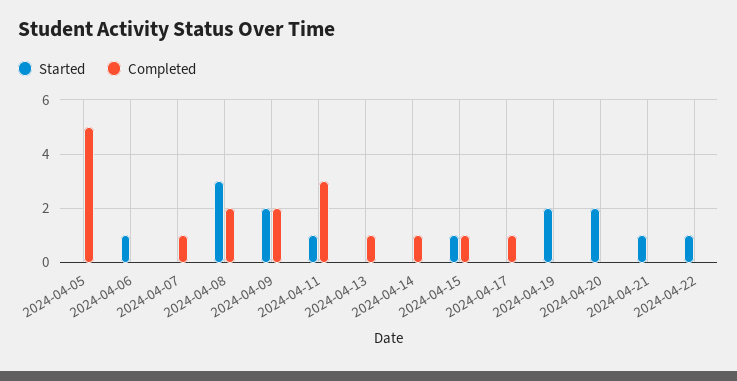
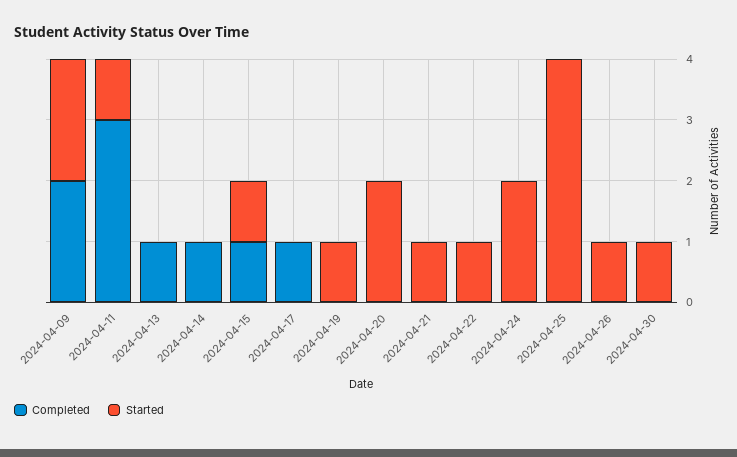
Started, 2024-04-05: 0 -> none
Completed, 2024-04-05: 5 -> none
Started, 2024-04-06: 1 -> none
Completed, 2024-04-06: 0 -> none
Started, 2024-04-07: 0 -> none
Completed, 2024-04-07: 1 -> none
Started, 2024-04-08: 3 -> none
Completed, 2024-04-08: 2 -> none
Started, 2024-04-19: 2 -> 1
Completed, 2024-04-24: none -> 0
Started, 2024-04-24: none -> 2
Completed, 2024-04-25: none -> 0
Started, 2024-04-25: none -> 4
Completed, 2024-04-26: none -> 0
Started, 2024-04-26: none -> 1
Completed, 2024-04-30: none -> 0
Started, 2024-04-30: none -> 1

